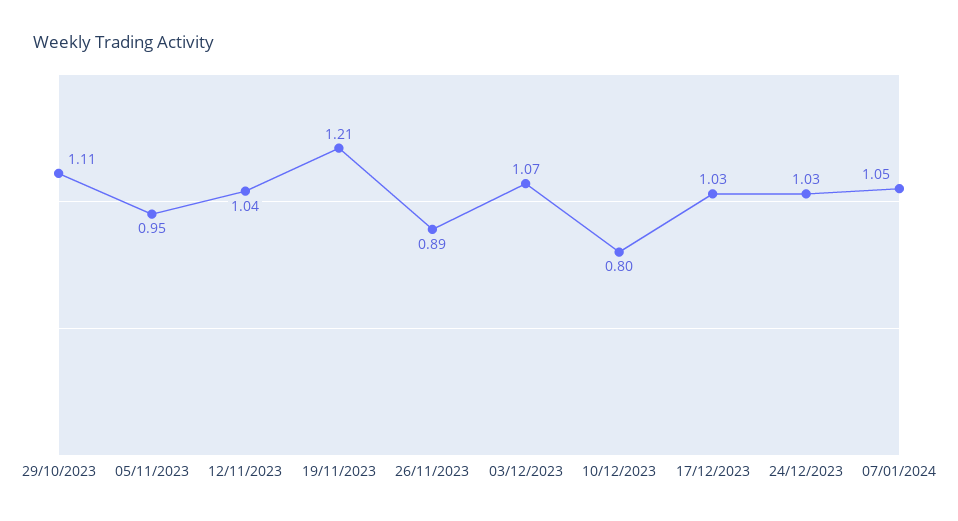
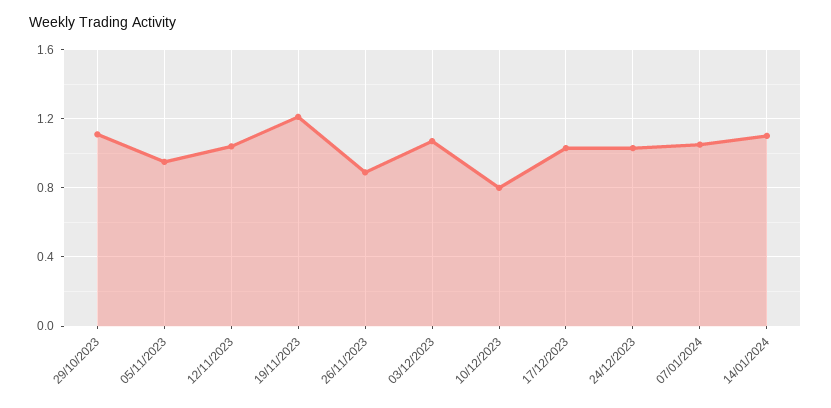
14/01/2024: none -> 1.1

